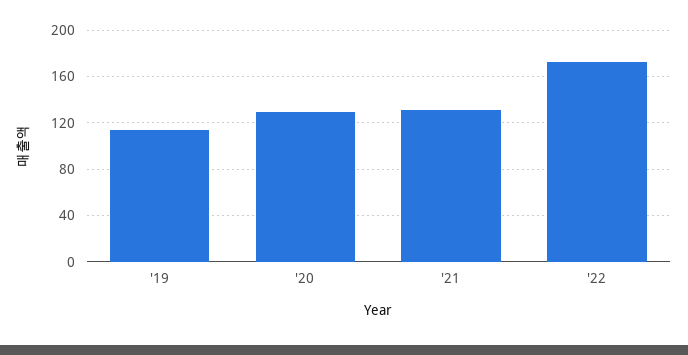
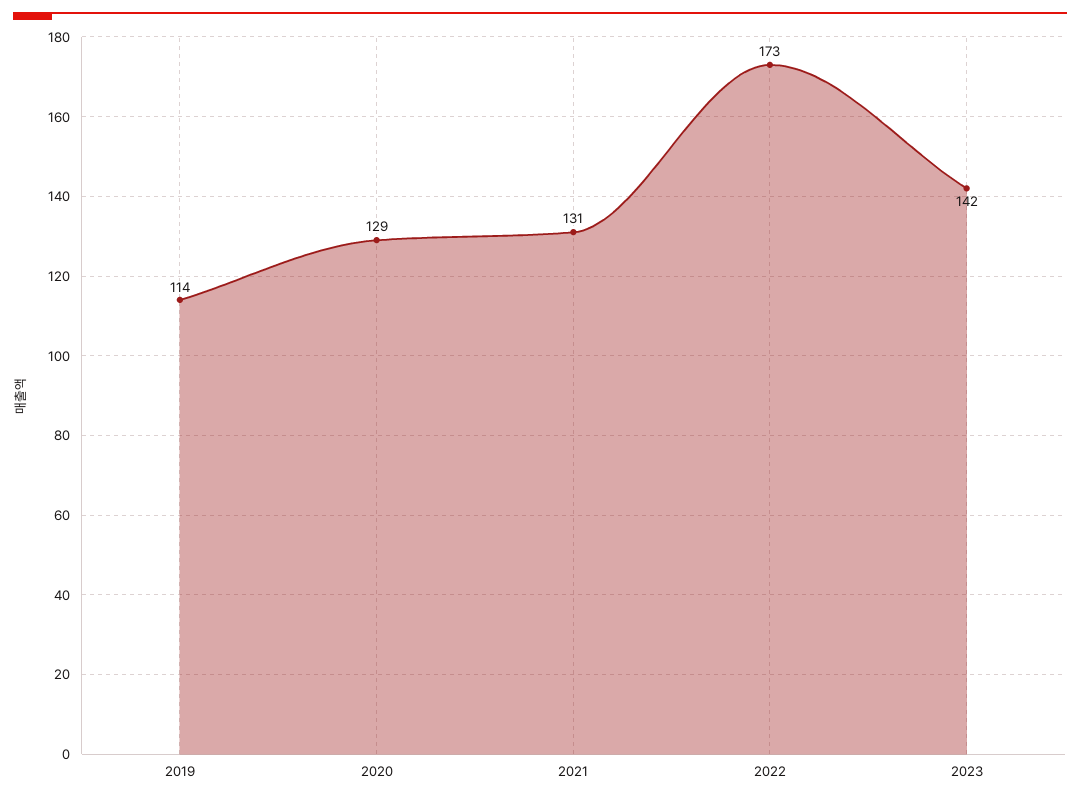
2023: none -> 142

